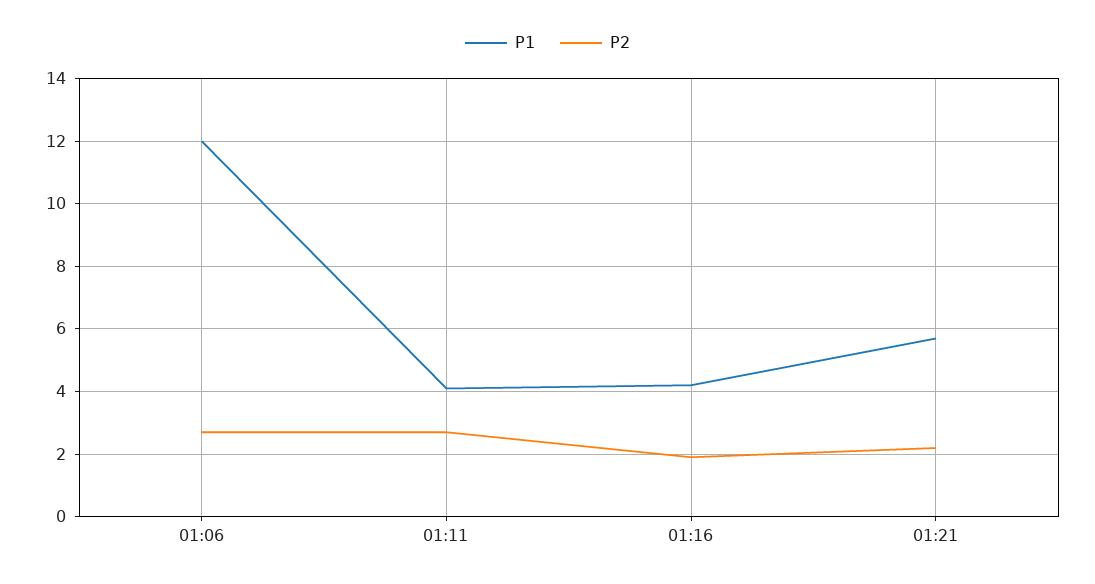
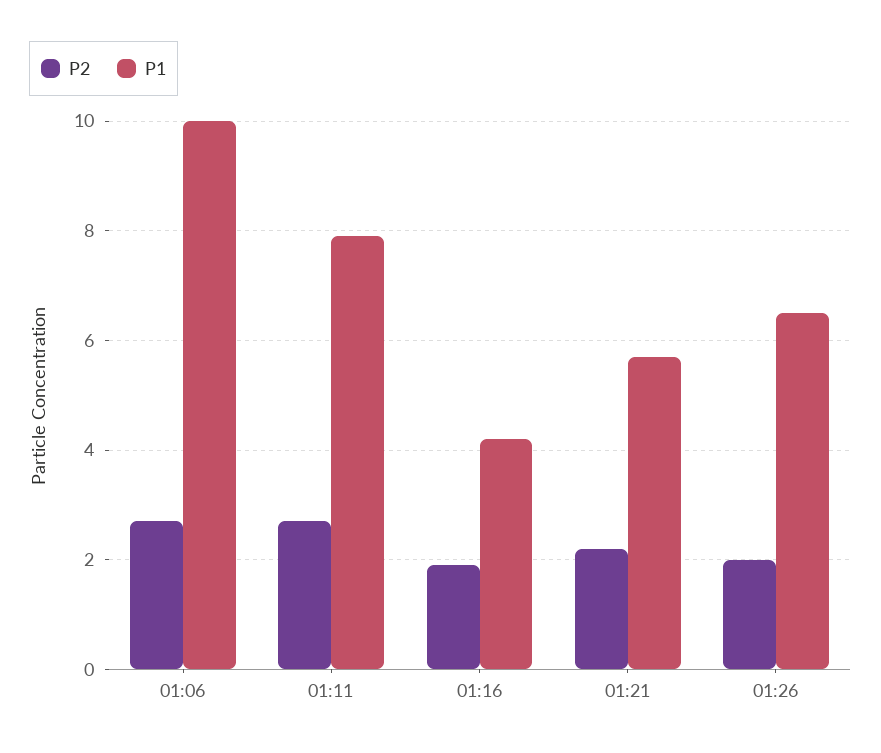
P1, 01:06: 12 -> 10
P1, 01:11: 4 -> 8
P2, 01:26: none -> 2
P1, 01:26: none -> 6.5

